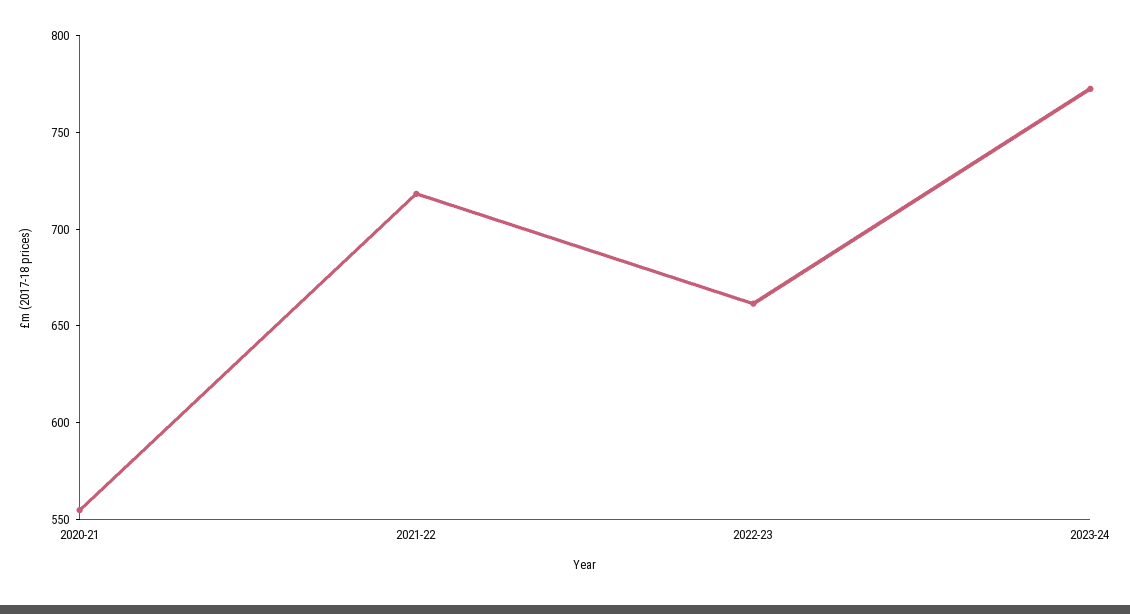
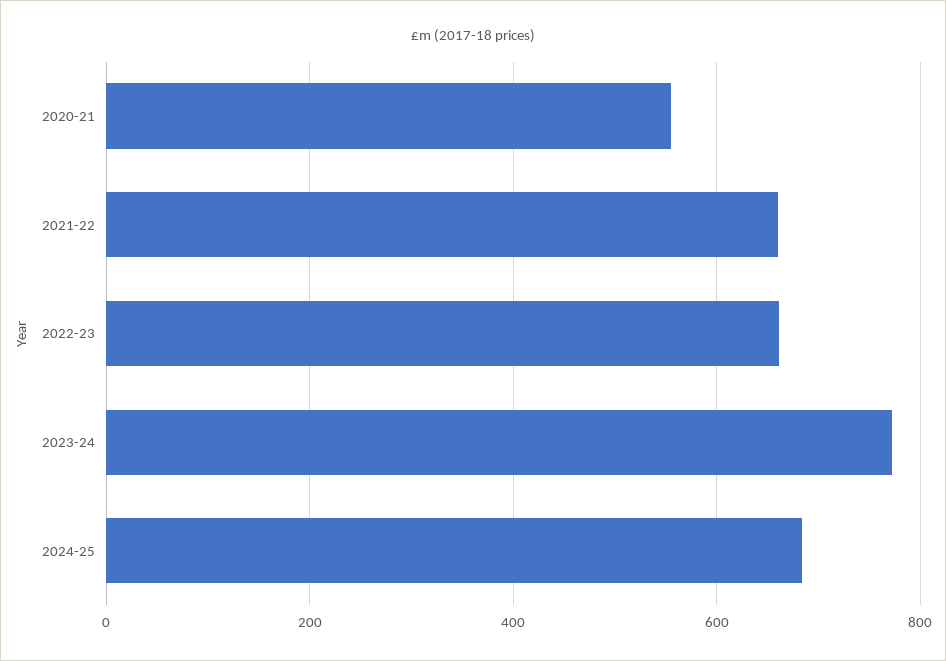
2021-22: 720 -> 660
2024-25: none -> 680

